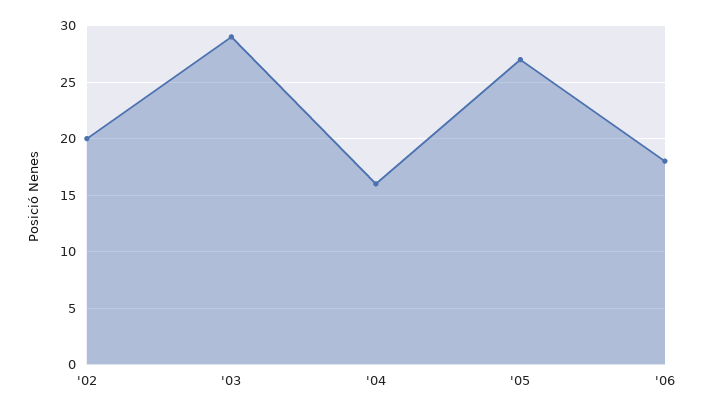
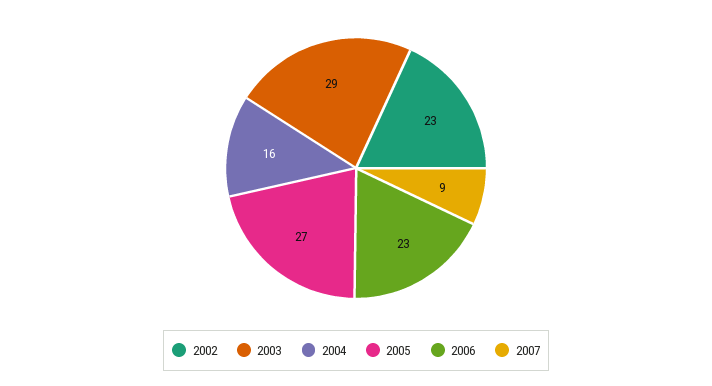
'02: 20 -> 23
'06: 18 -> 23
2007: none -> 9

